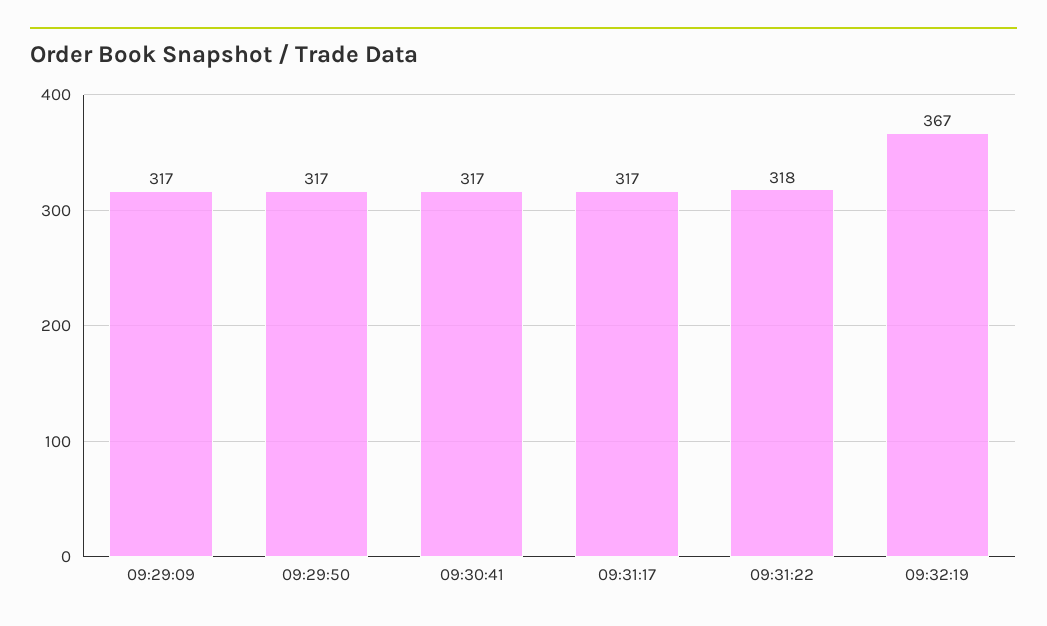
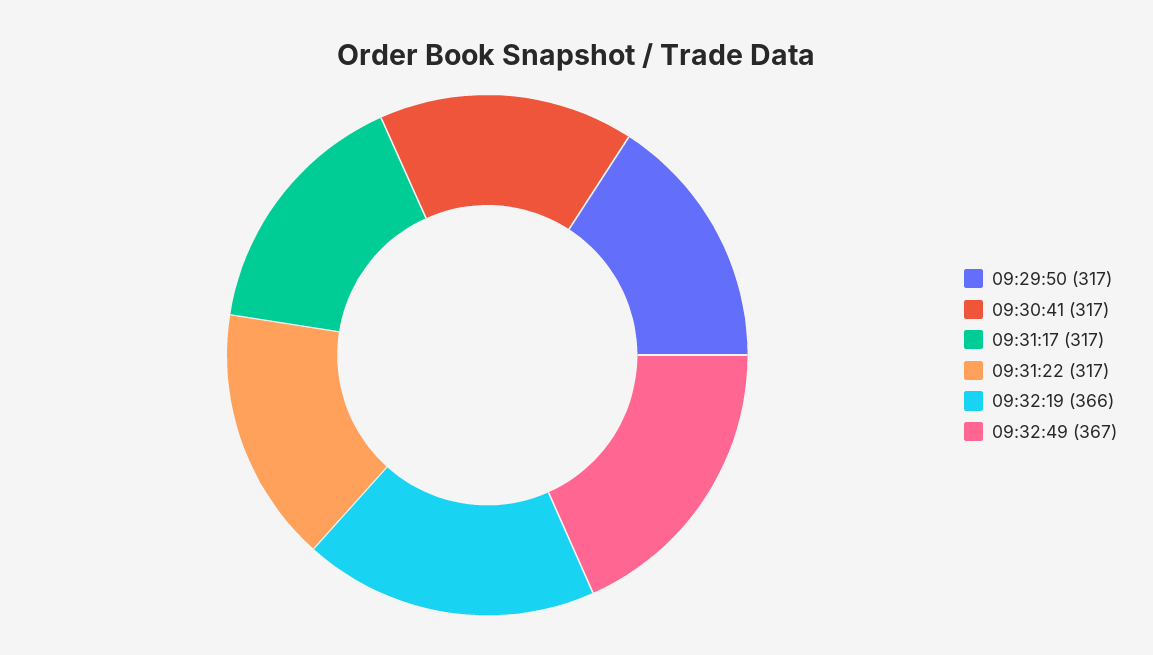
09:29:09: 317 -> none
09:31:22: 318 -> 317
09:32:19: 367 -> 366
09:32:49: none -> 367

